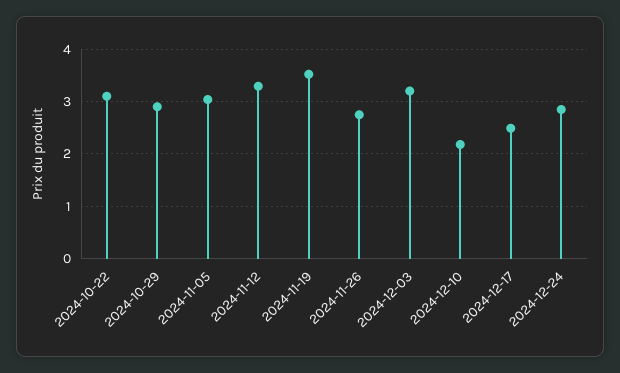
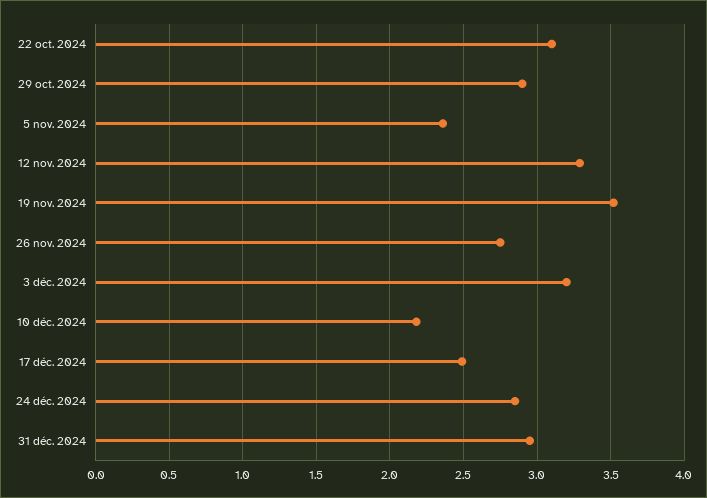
2024-11-05: 3 -> 2.35
31 déc. 2024: none -> 2.95

